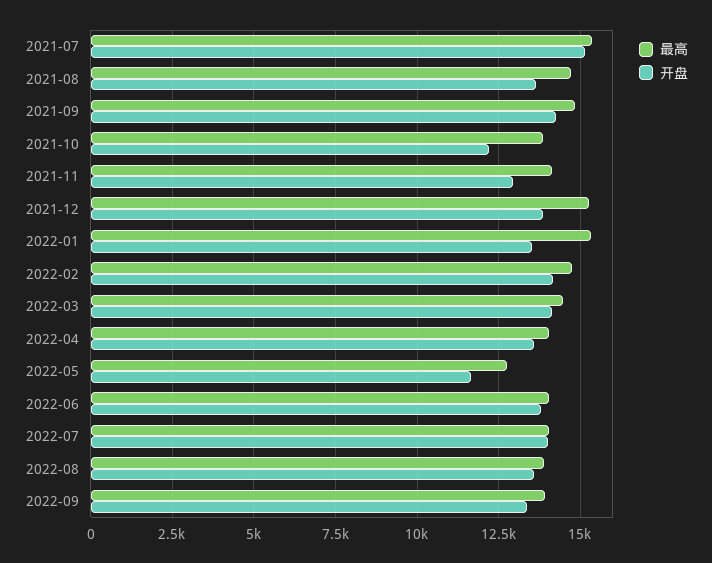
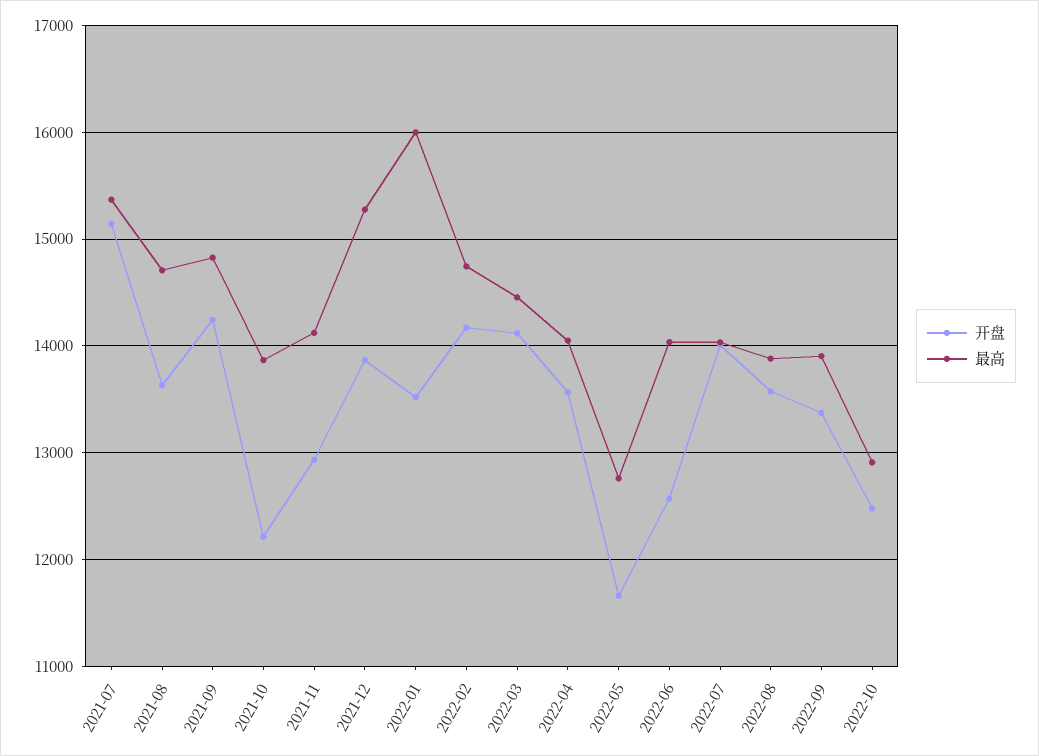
最高, 2022-01: 15250 -> 16000
开盘, 2022-06: 13750 -> 12600
开盘, 2022-10: none -> 12500
最高, 2022-10: none -> 12900

